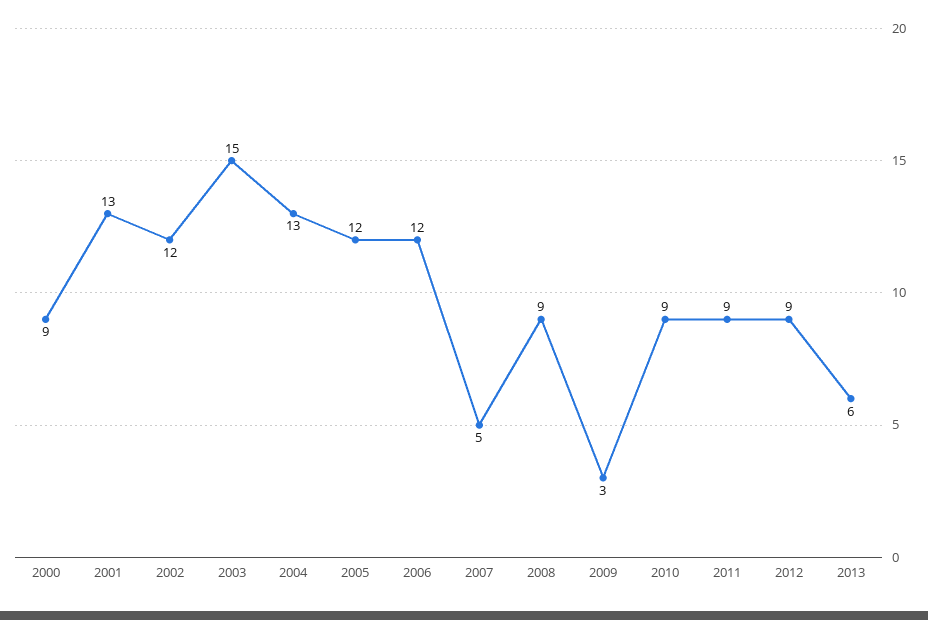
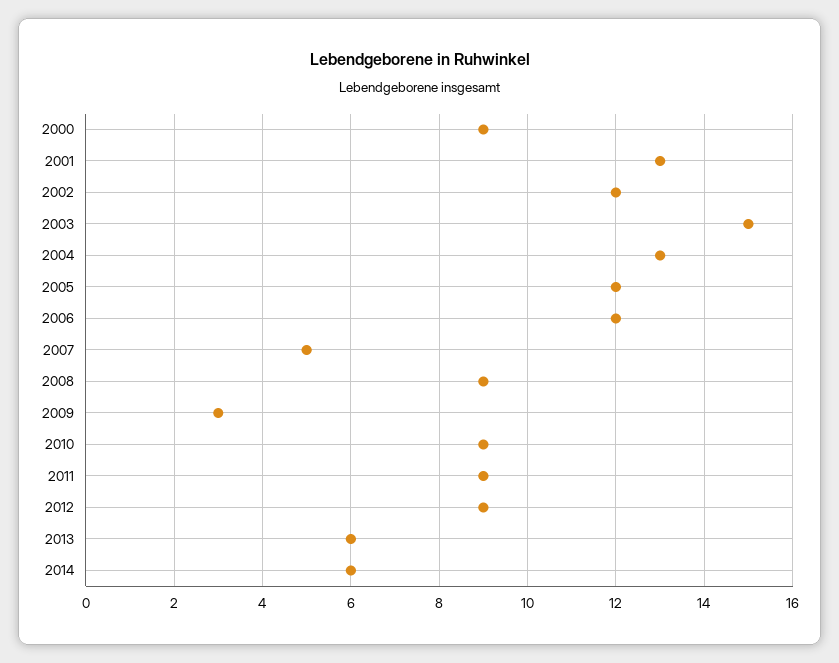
2014: none -> 6

